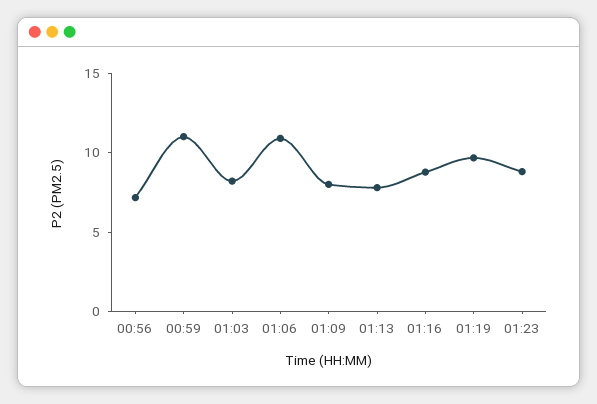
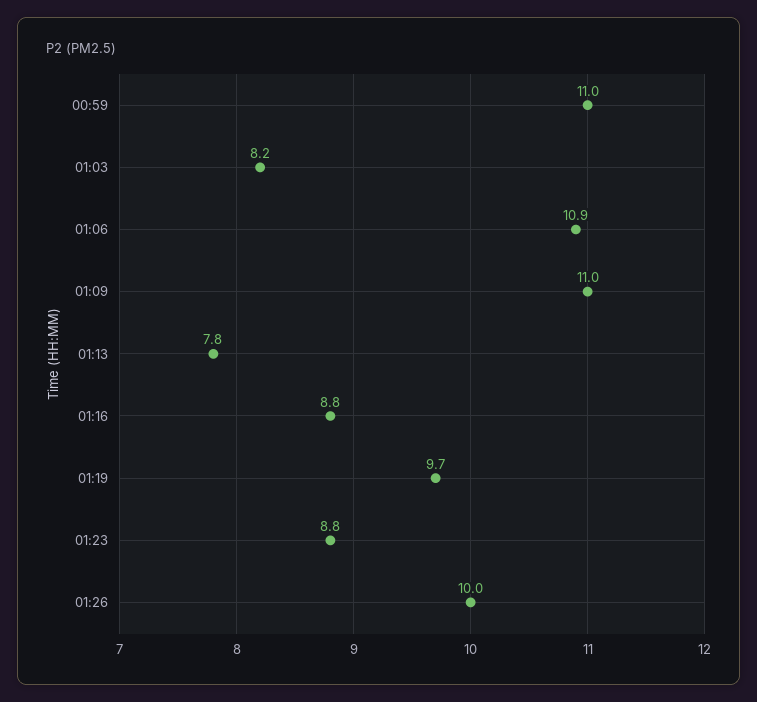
00:56: 7 -> none
01:09: 8 -> 11
01:26: none -> 10

